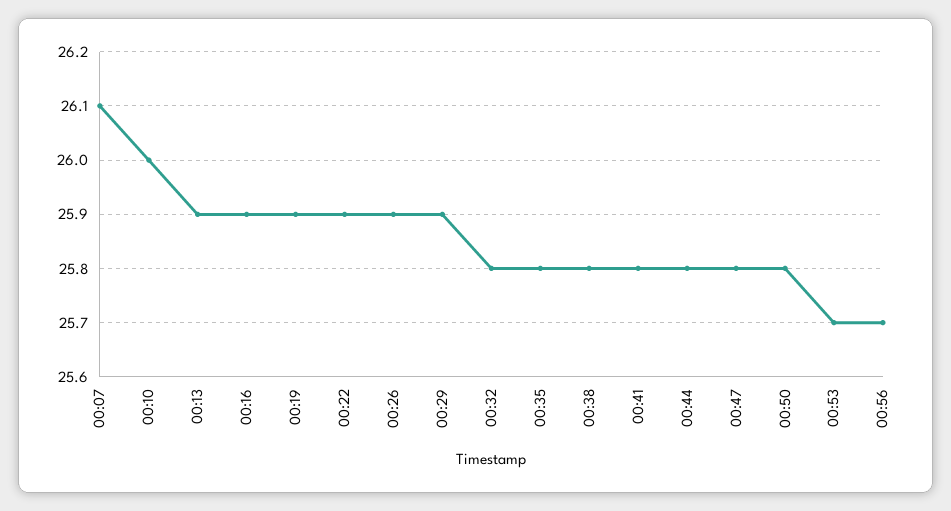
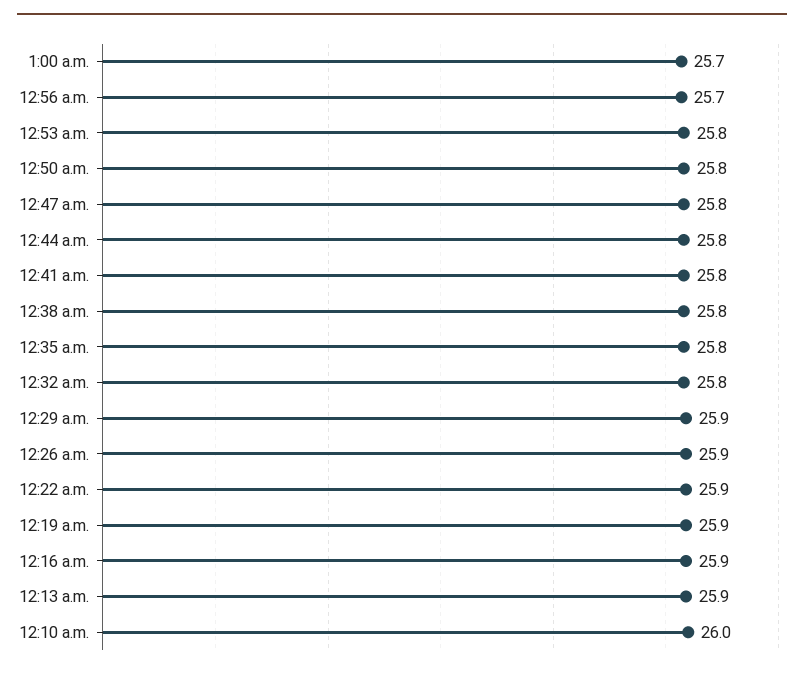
00:07: 26.1 -> none
00:53: 25.7 -> 25.8
1:00 a.m.: none -> 25.7

